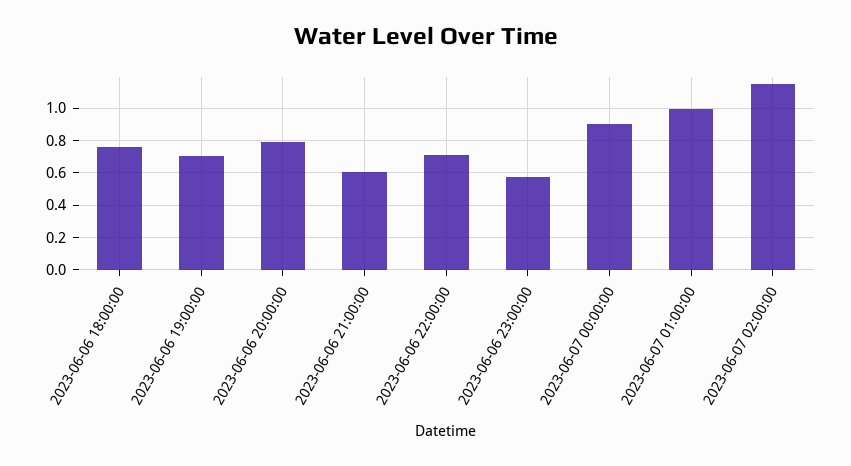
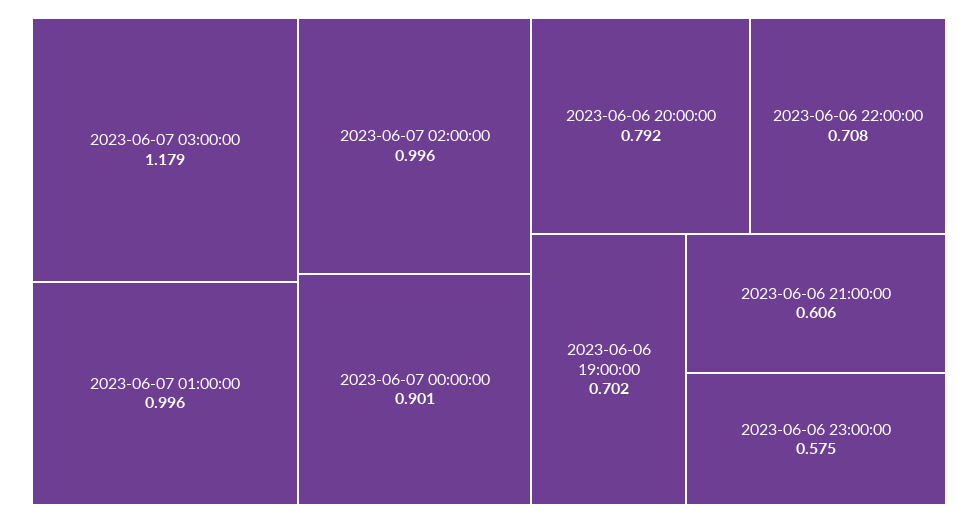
2023-06-06 18:00:00: 0.75 -> none
2023-06-07 02:00:00: 1.15 -> 0.996
2023-06-07 03:00:00: none -> 1.179

